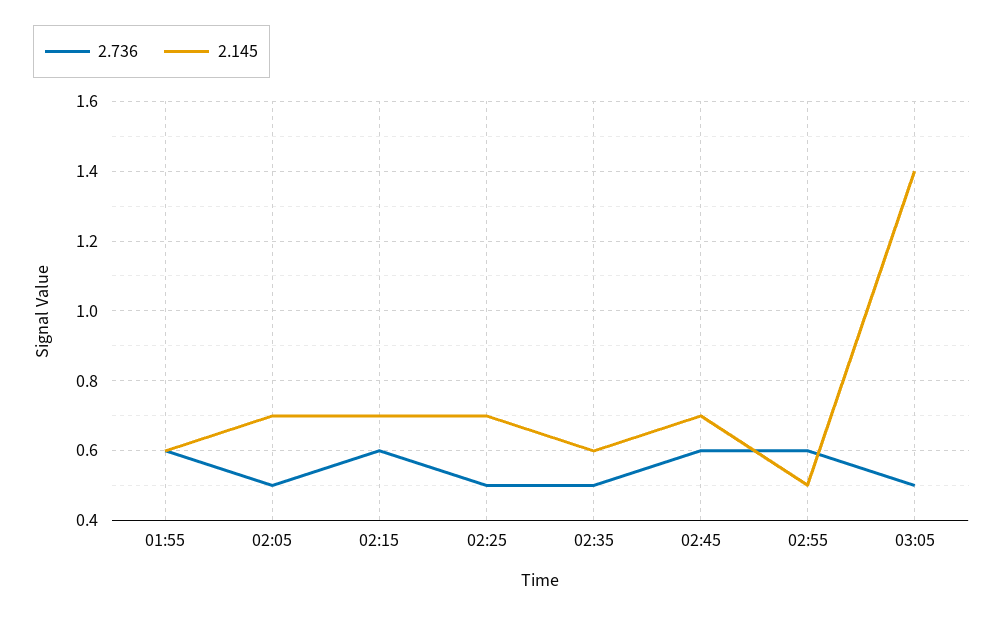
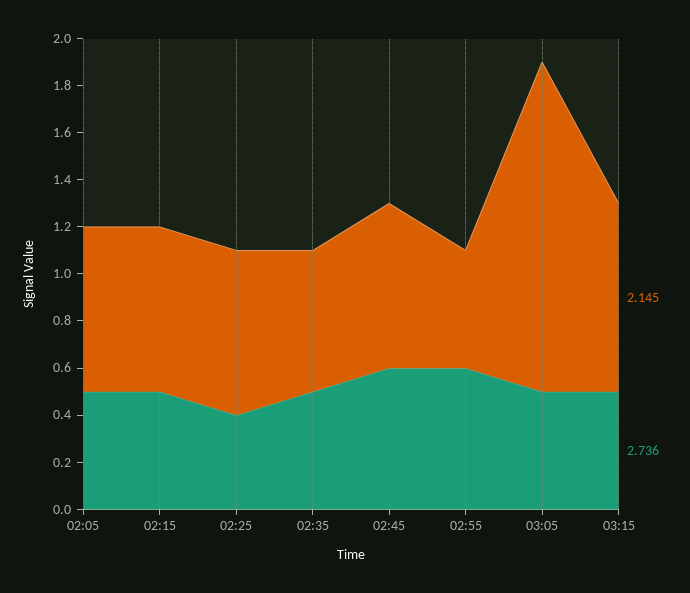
2.736, 01:55: 0.6 -> none
2.145, 01:55: 0.6 -> none
2.736, 02:15: 0.6 -> 0.5
2.736, 02:25: 0.5 -> 0.4
2.145, 03:15: none -> 0.8
2.736, 03:15: none -> 0.5

